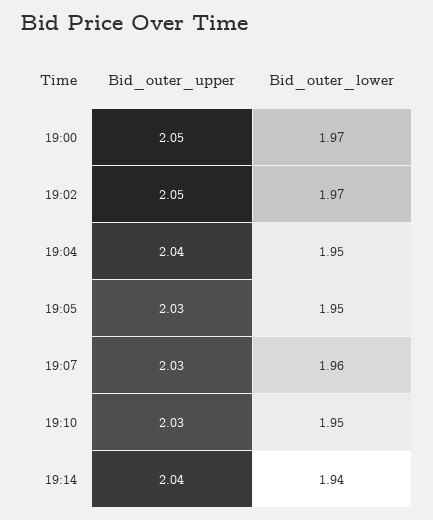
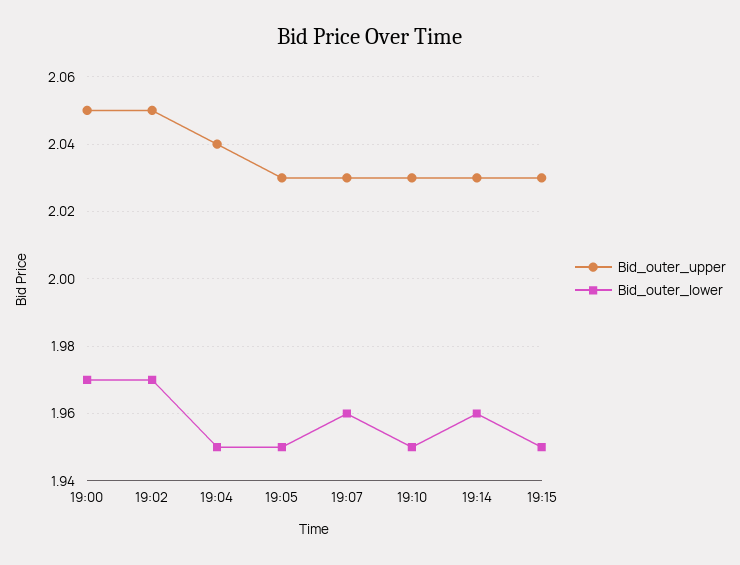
Bid_outer_upper, 19:14: 2.04 -> 2.03
Bid_outer_lower, 19:14: 1.94 -> 1.96
Bid_outer_upper, 19:15: none -> 2.03
Bid_outer_lower, 19:15: none -> 1.95

